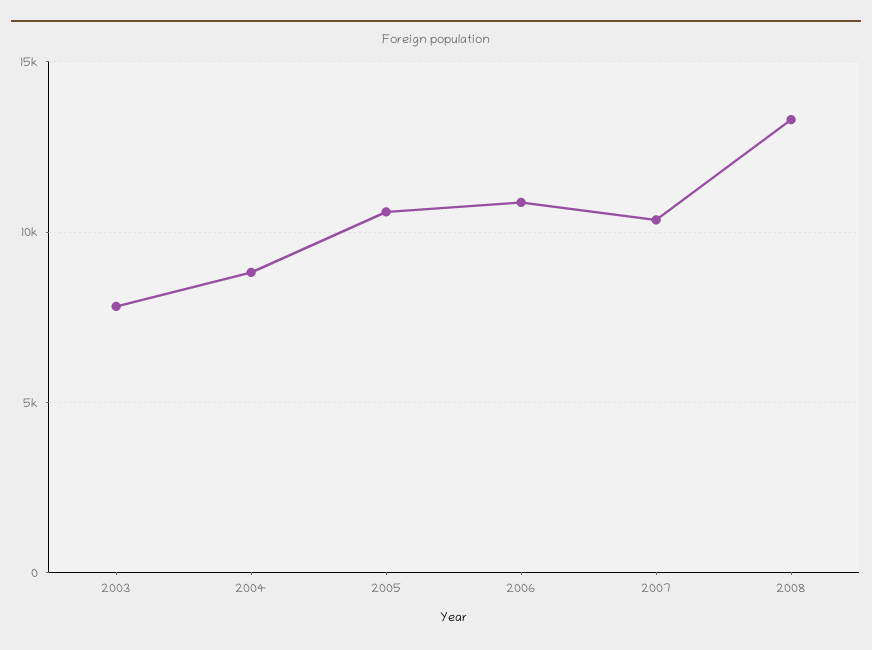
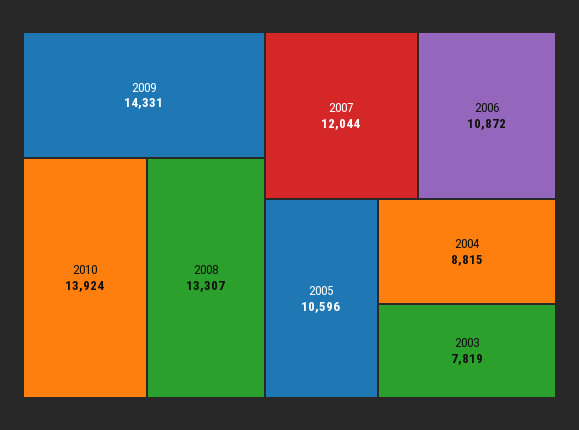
2007: 10500 -> 12044
2009: none -> 14331
2010: none -> 13924

